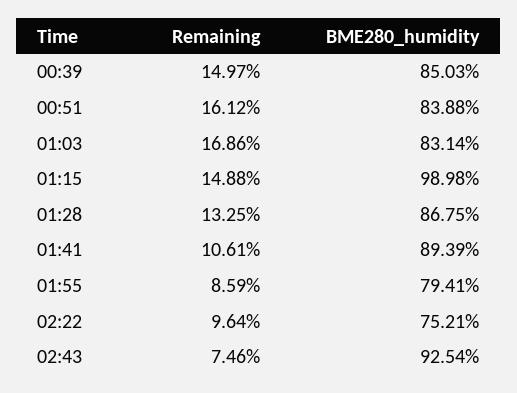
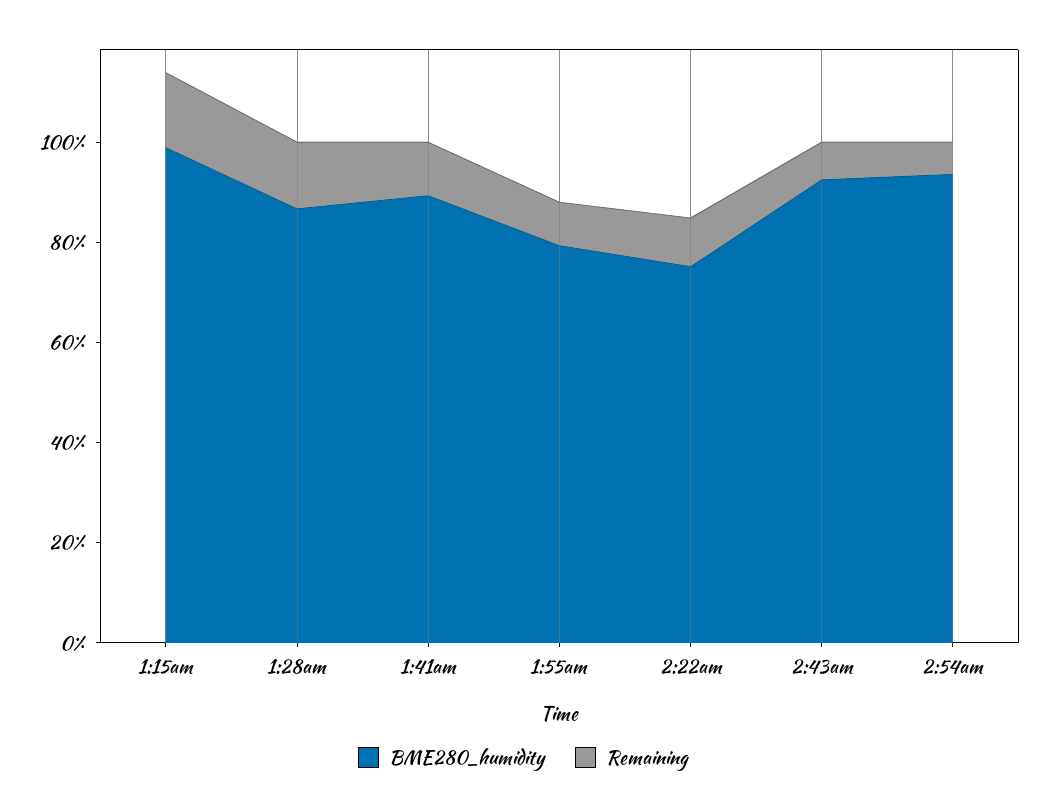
Remaining, 00:39: 14.97 -> none
BME280_humidity, 00:39: 85.03 -> none
Remaining, 00:51: 16.12 -> none
BME280_humidity, 00:51: 83.88 -> none
Remaining, 01:03: 16.86 -> none
BME280_humidity, 01:03: 83.14 -> none
BME280_humidity, 2:54am: none -> 95
Remaining, 2:54am: none -> 5

